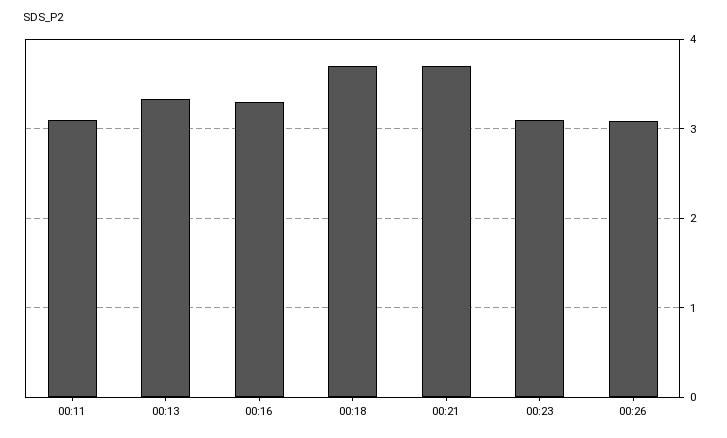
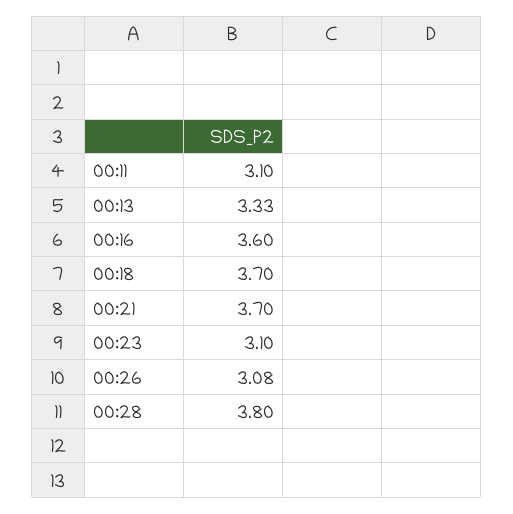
00:16: 3.3 -> 3.6
00:28: none -> 3.8

